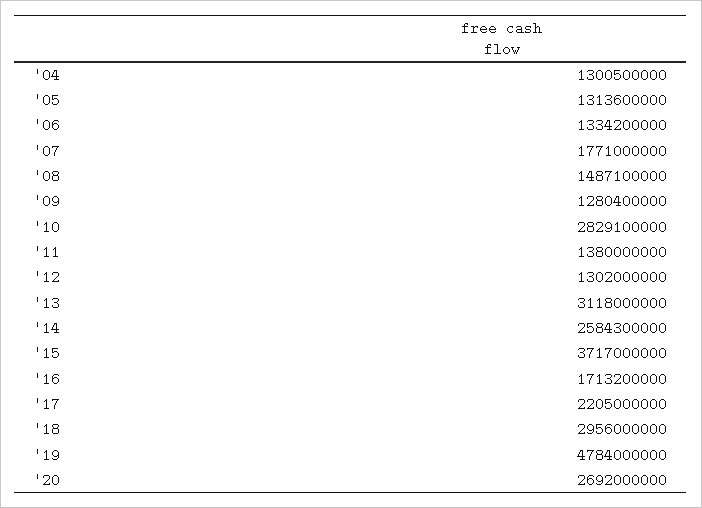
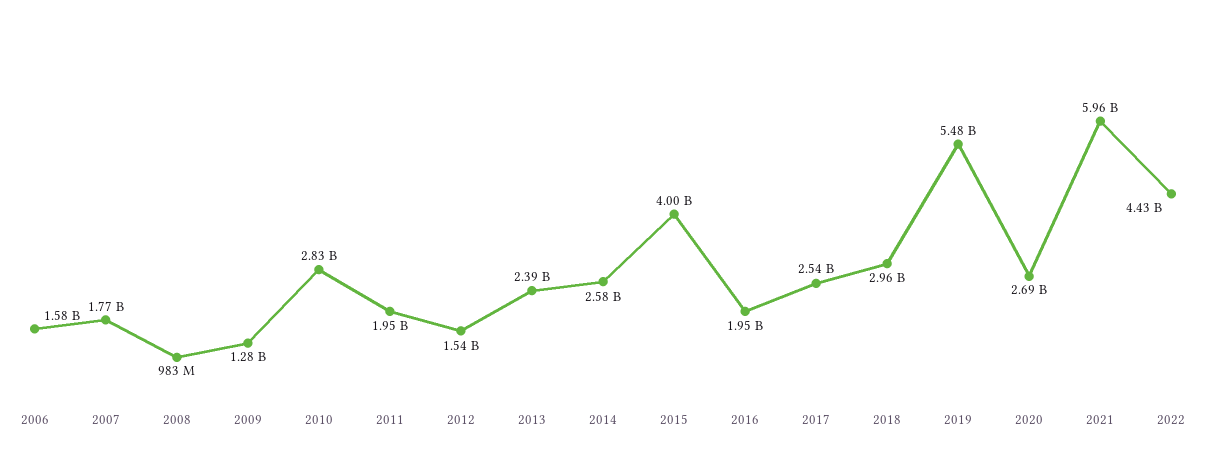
'04: 1300500000 -> none
'05: 1313600000 -> none
'06: 1334200000 -> 1580000000
'08: 1487100000 -> 983000000
'11: 1380000000 -> 1950000000
'12: 1302000000 -> 1540000000
'13: 3118000000 -> 2390000000
'15: 3717000000 -> 4000000000
'16: 1713200000 -> 1950000000
'17: 2205000000 -> 2540000000
'19: 4784000000 -> 5480000000
2021: none -> 5960000000
2022: none -> 4430000000

